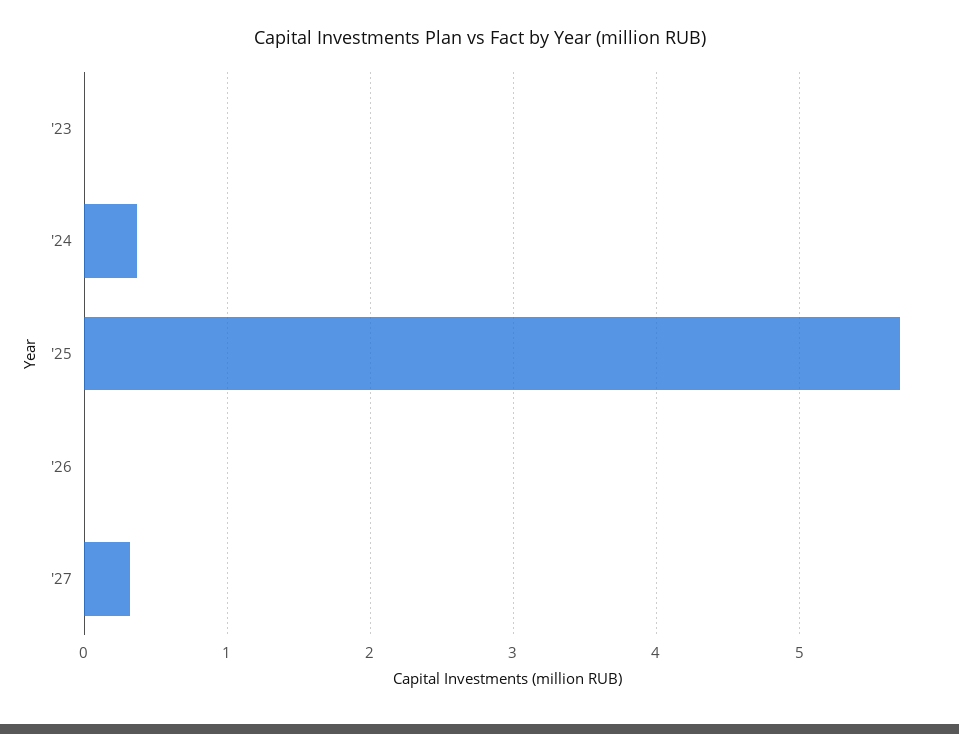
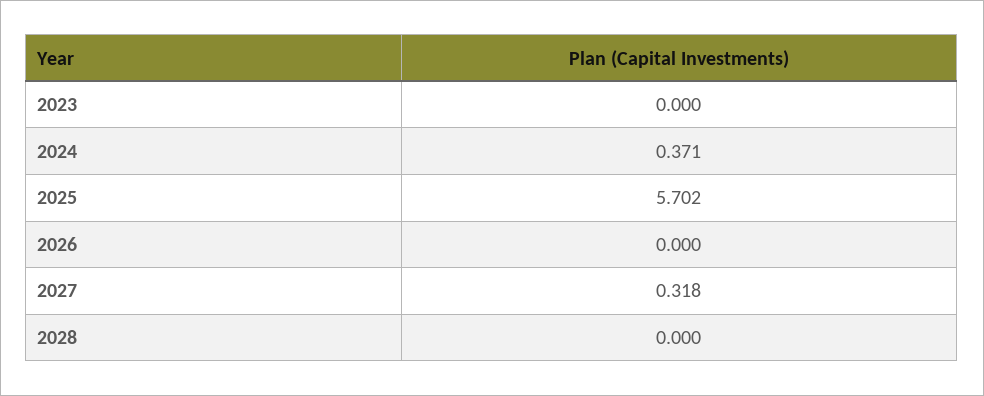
2028: none -> 0

